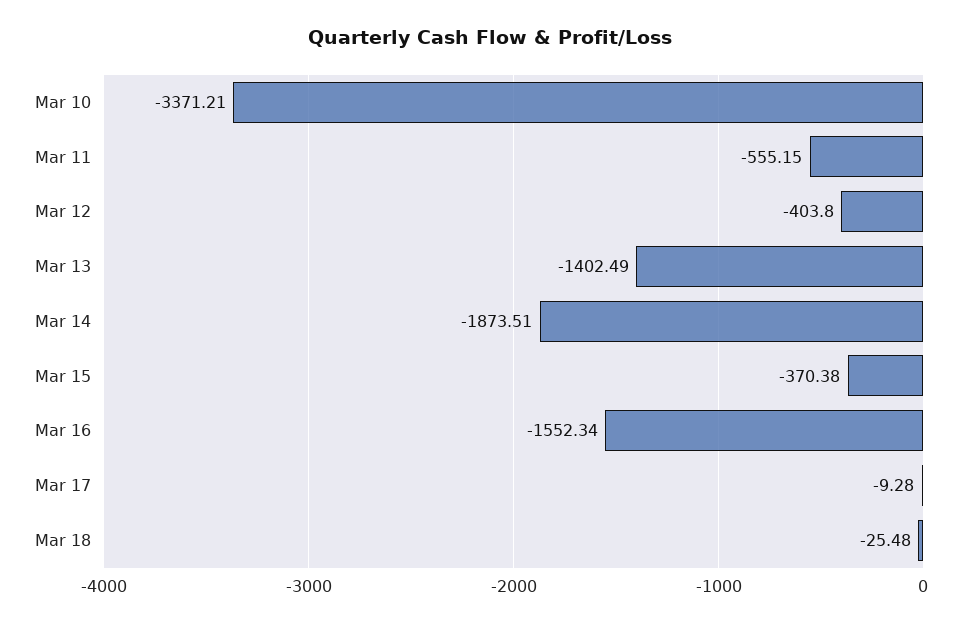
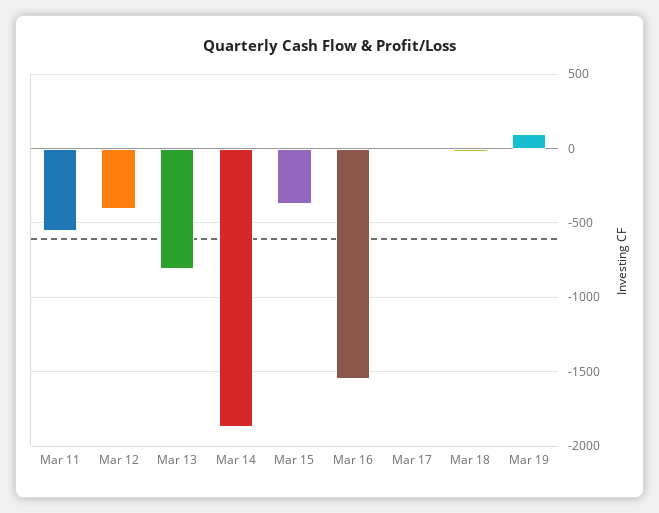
Mar 10: -3371.21 -> none
Mar 13: -1402.49 -> -800
Mar 19: none -> 100

